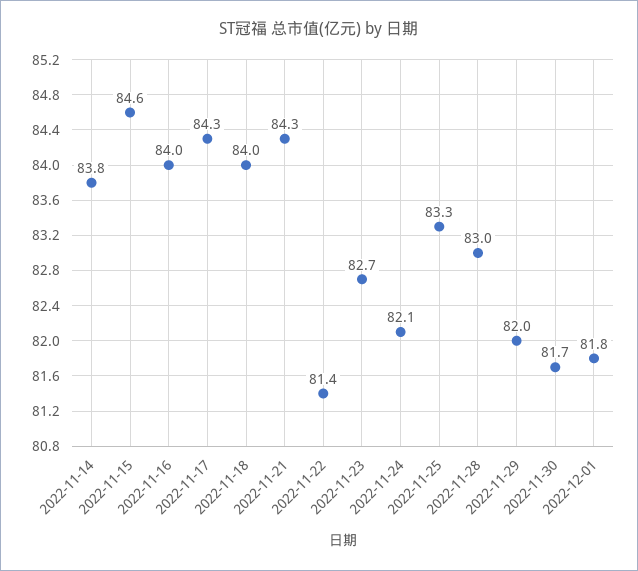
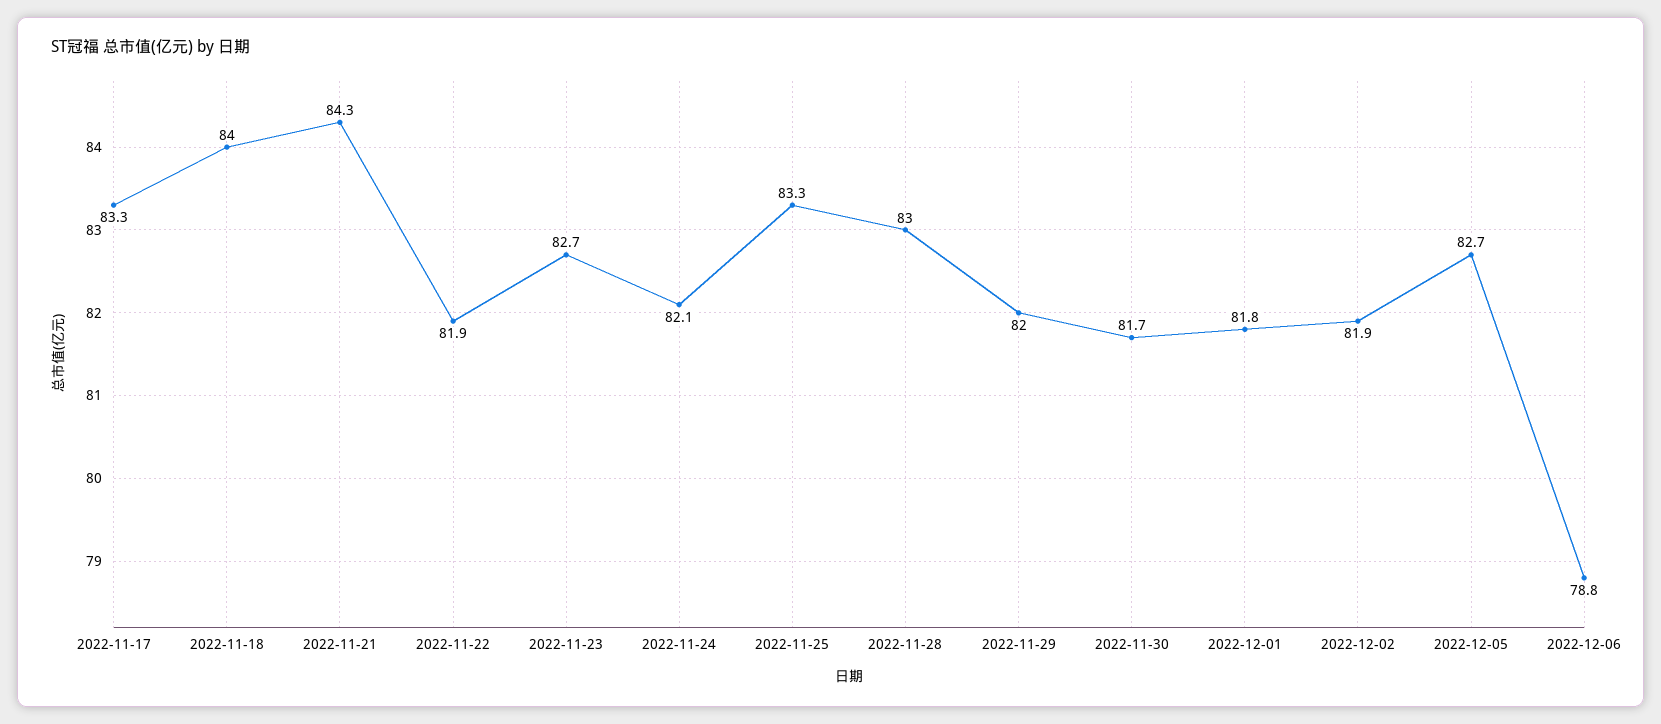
2022-11-14: 83.8 -> none
2022-11-15: 84.6 -> none
2022-11-16: 84 -> none
2022-11-17: 84.3 -> 83.3
2022-11-22: 81.4 -> 81.9
2022-12-02: none -> 81.9
2022-12-05: none -> 82.7
2022-12-06: none -> 78.8

